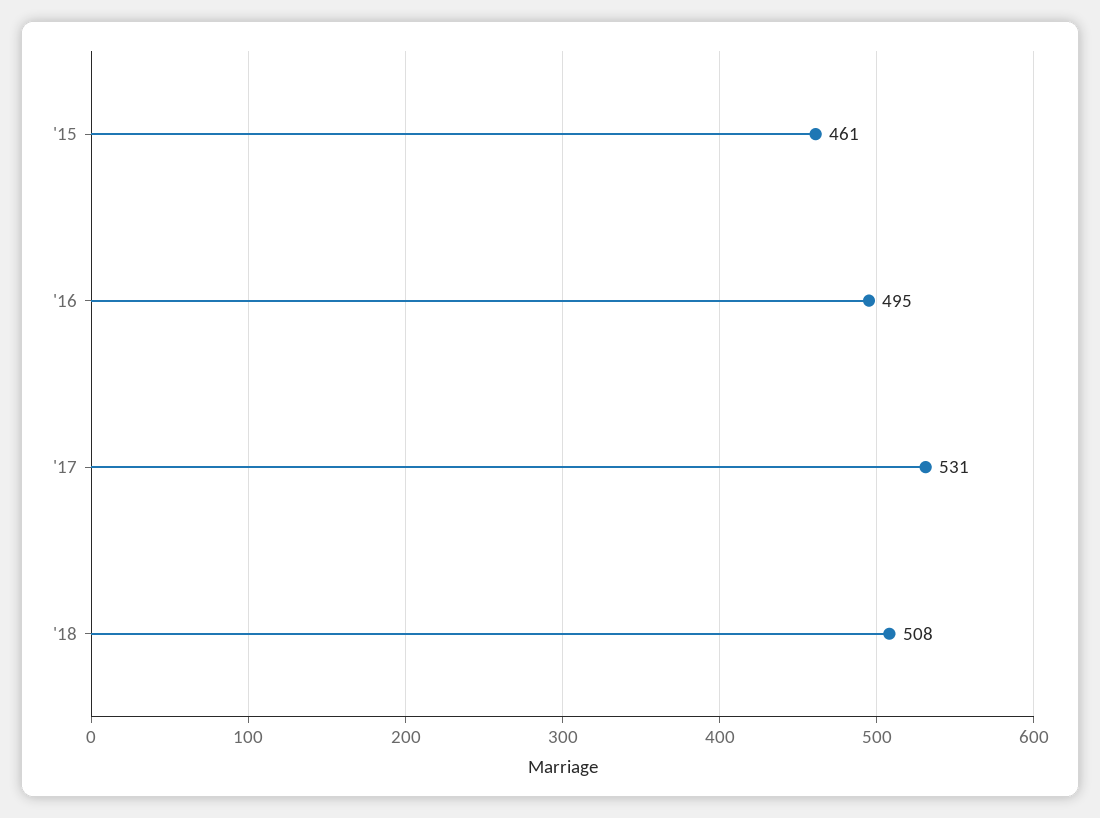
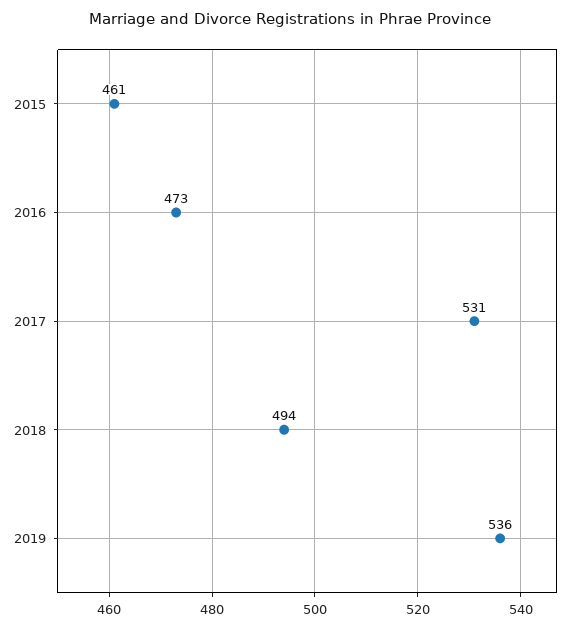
'16: 495 -> 473
'18: 508 -> 494
2019: none -> 536

